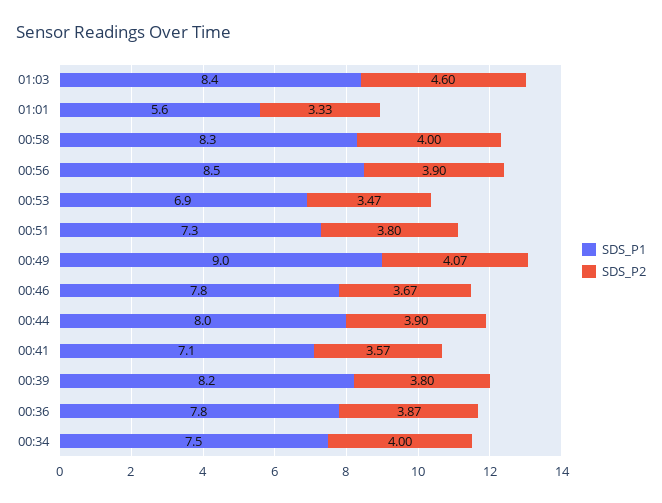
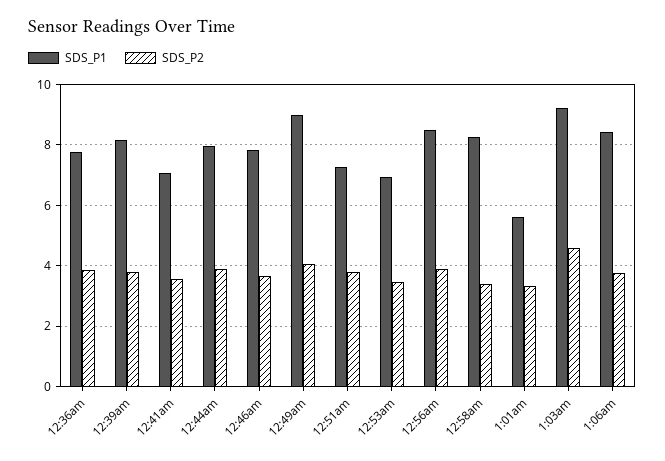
SDS_P1, 01:03: 8.4 -> 9.2
SDS_P2, 00:58: 4 -> 3.4
SDS_P1, 00:34: 7.5 -> none
SDS_P2, 00:34: 4 -> none
SDS_P1, 1:06am: none -> 8.4
SDS_P2, 1:06am: none -> 3.8

